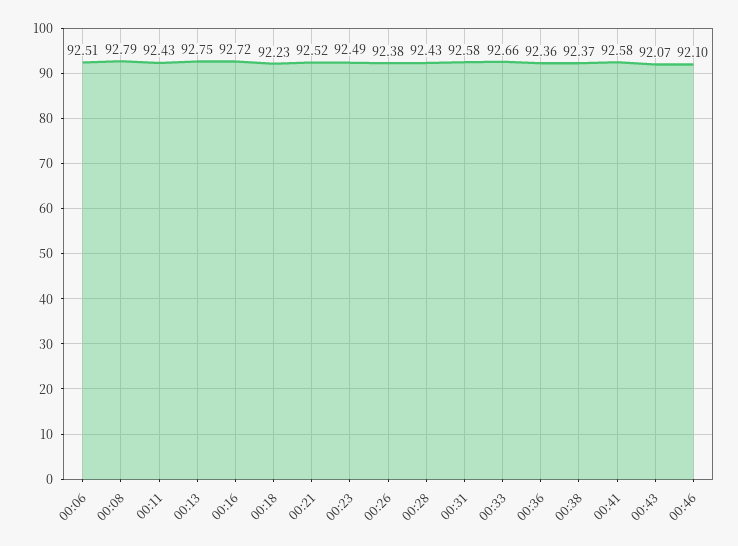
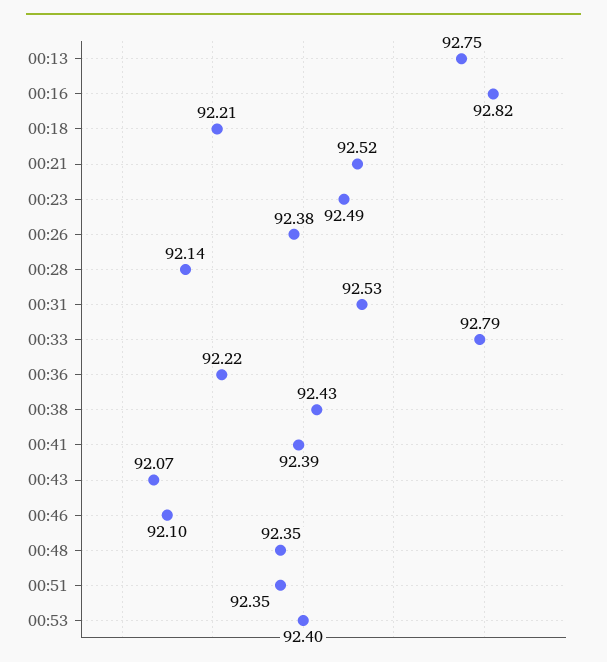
00:06: 92.51 -> none
00:08: 92.79 -> none
00:11: 92.43 -> none
00:16: 92.72 -> 92.82
00:18: 92.23 -> 92.21
00:28: 92.43 -> 92.14
00:31: 92.58 -> 92.53
00:33: 92.66 -> 92.79
00:36: 92.36 -> 92.22
00:38: 92.37 -> 92.43
00:41: 92.58 -> 92.39
00:48: none -> 92.35
00:51: none -> 92.35
00:53: none -> 92.4

